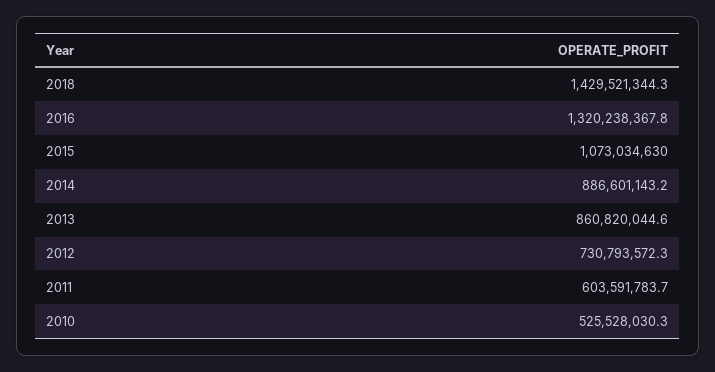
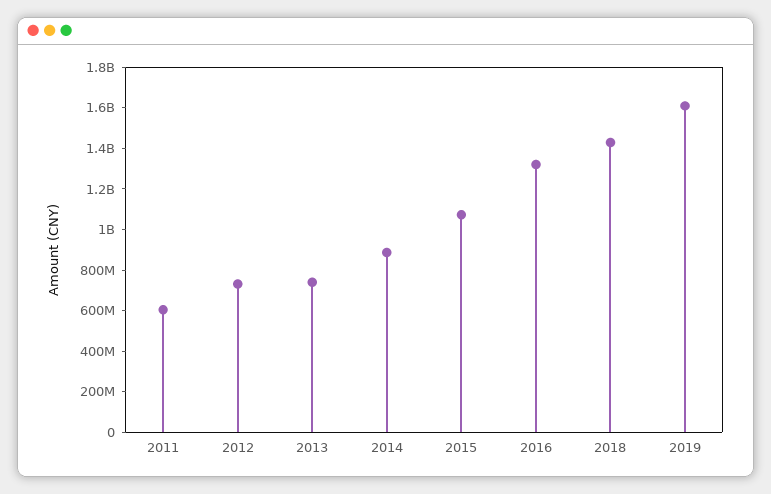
2013: 860820044.6 -> 750000000
2010: 525528030.3 -> none
2019: none -> 1600000000

